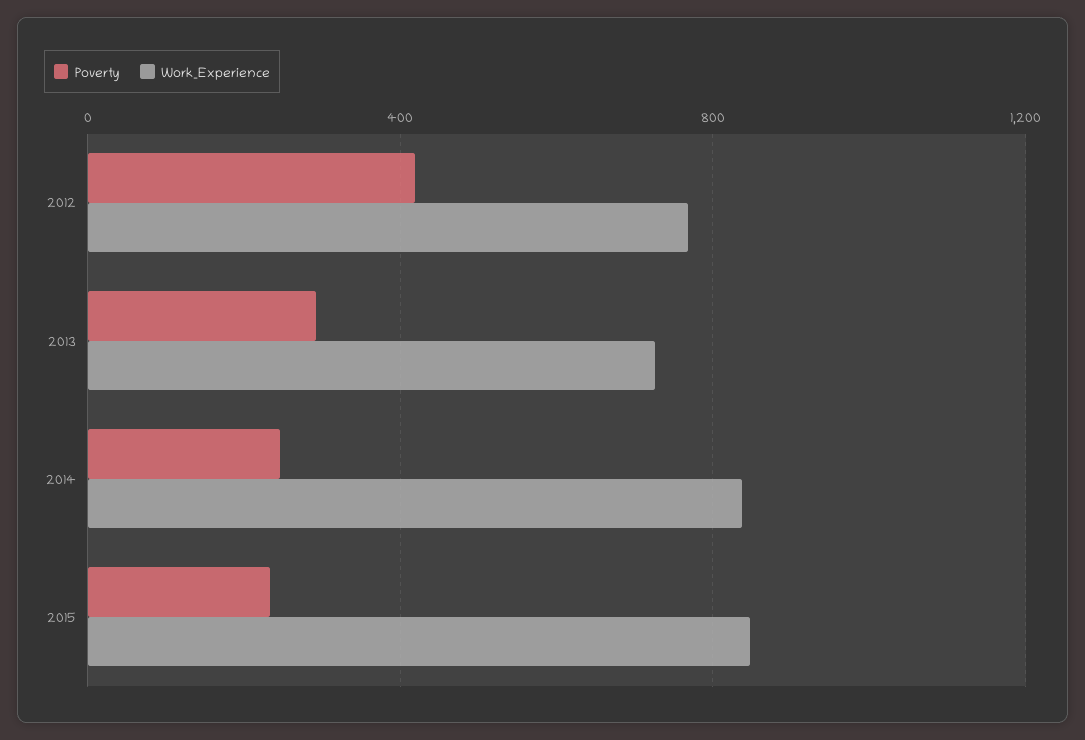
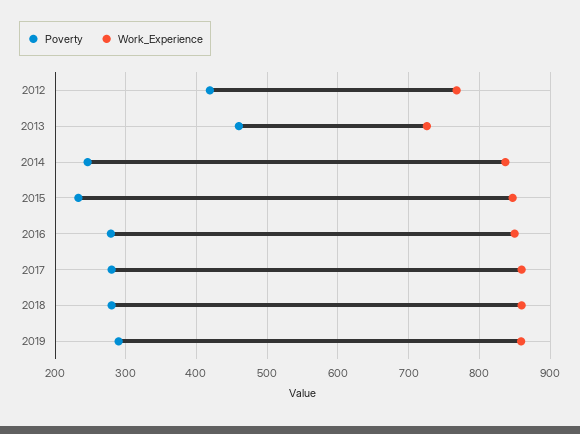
Poverty, 2013: 300 -> 460
Poverty, 2016: none -> 280
Work_Experience, 2016: none -> 850
Poverty, 2017: none -> 280
Work_Experience, 2017: none -> 860
Poverty, 2018: none -> 280
Work_Experience, 2018: none -> 860
Poverty, 2019: none -> 290
Work_Experience, 2019: none -> 860

